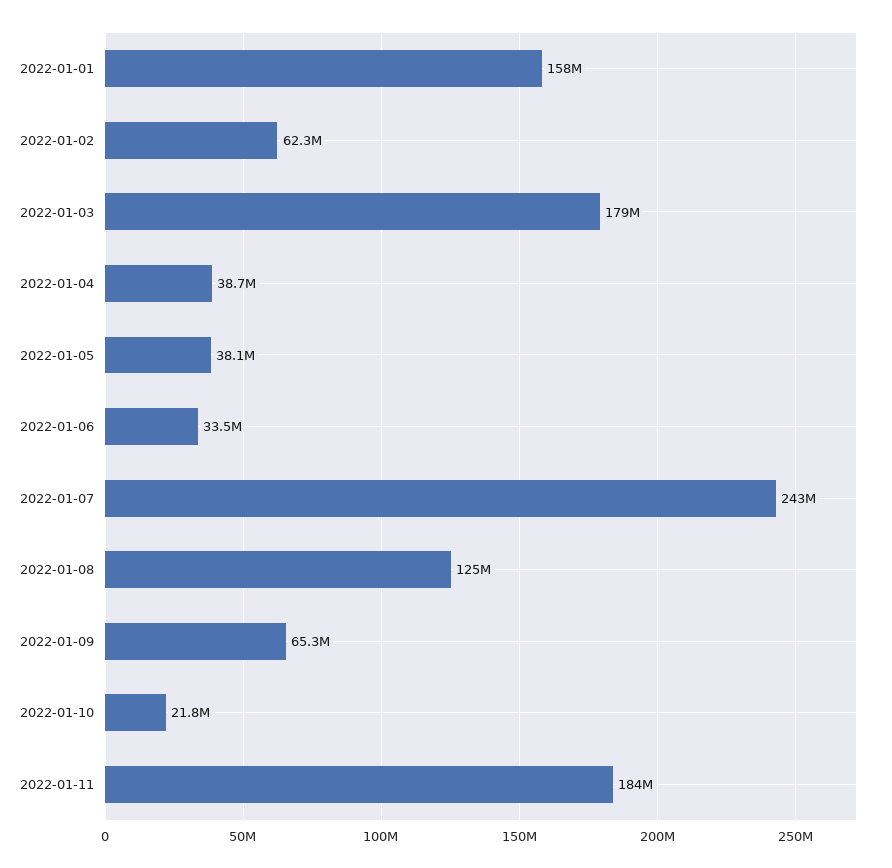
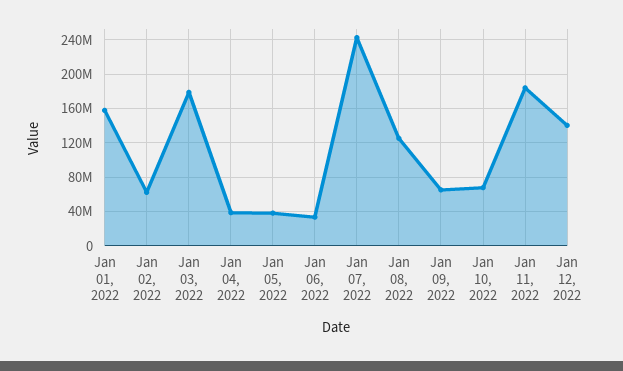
2022-01-10: 21800000 -> 70000000
Jan 12, 2022: none -> 140000000

